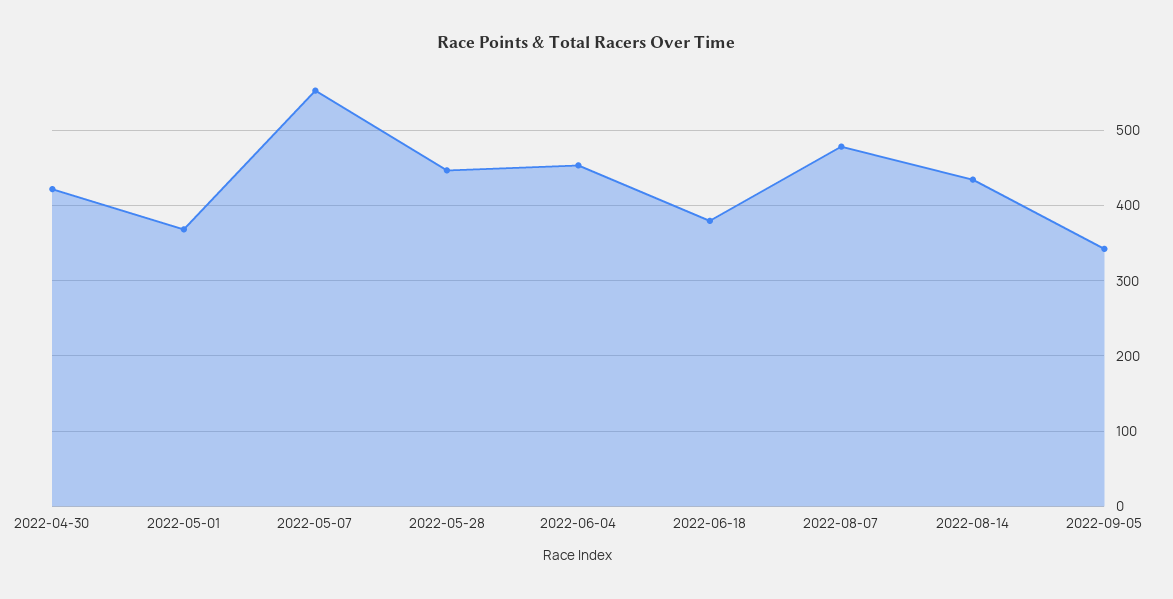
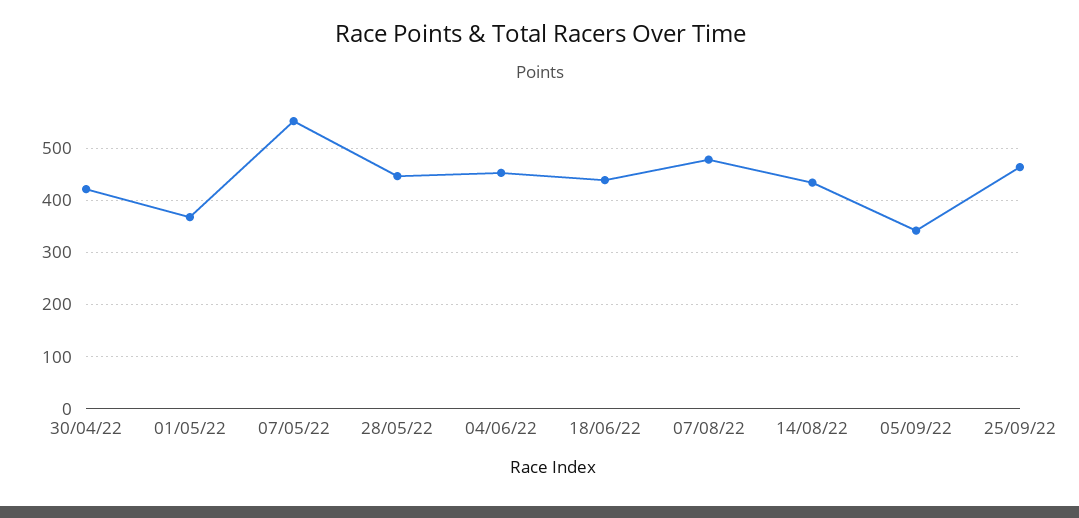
2022-06-18: 380 -> 440
25/09/22: none -> 460

